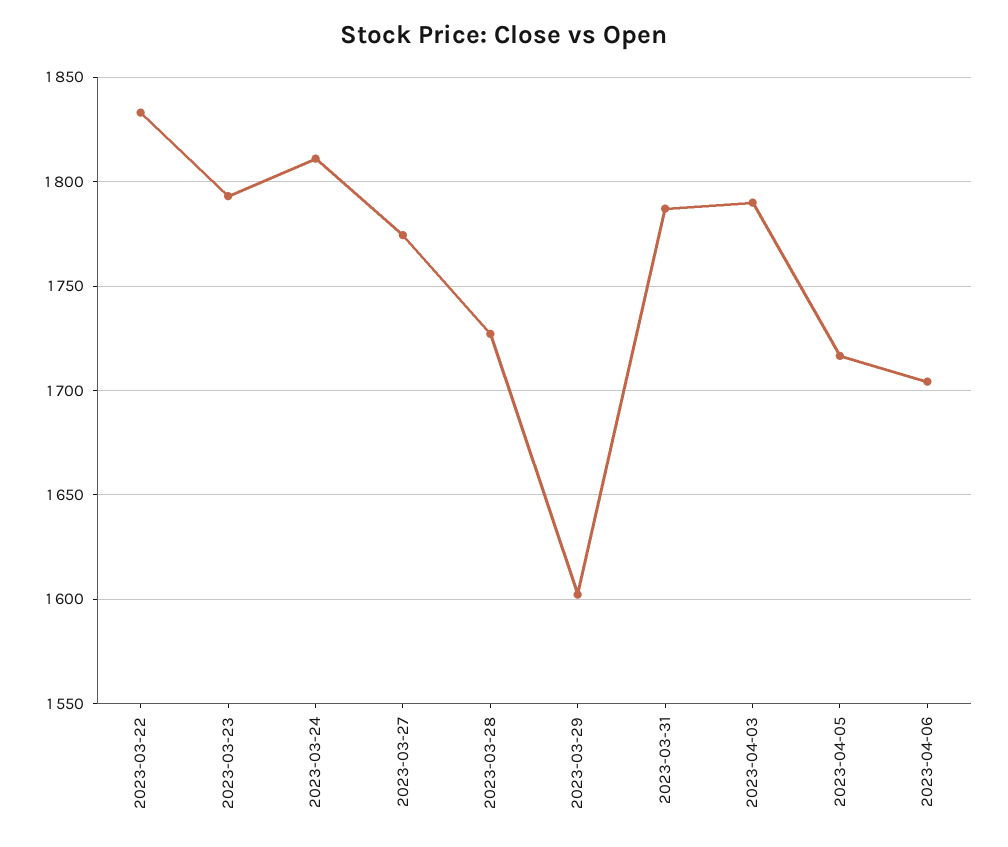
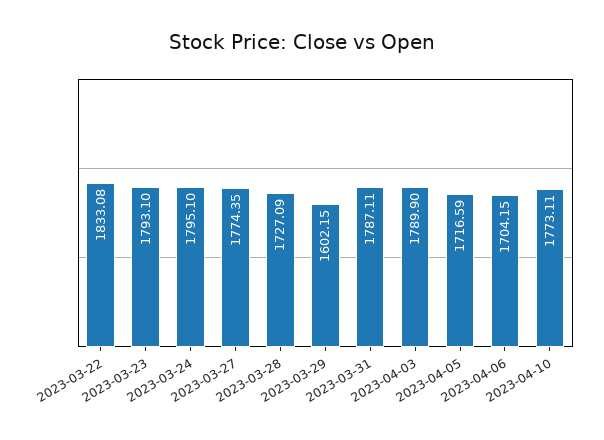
2023-03-24: 1810 -> 1795.1
2023-04-10: none -> 1773.11

